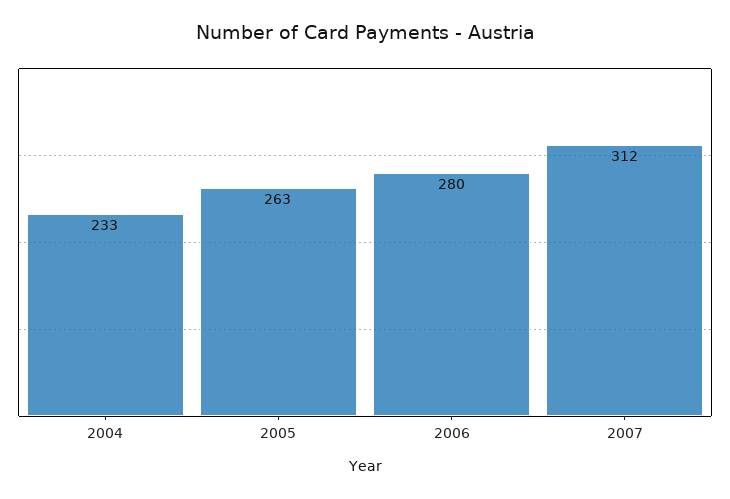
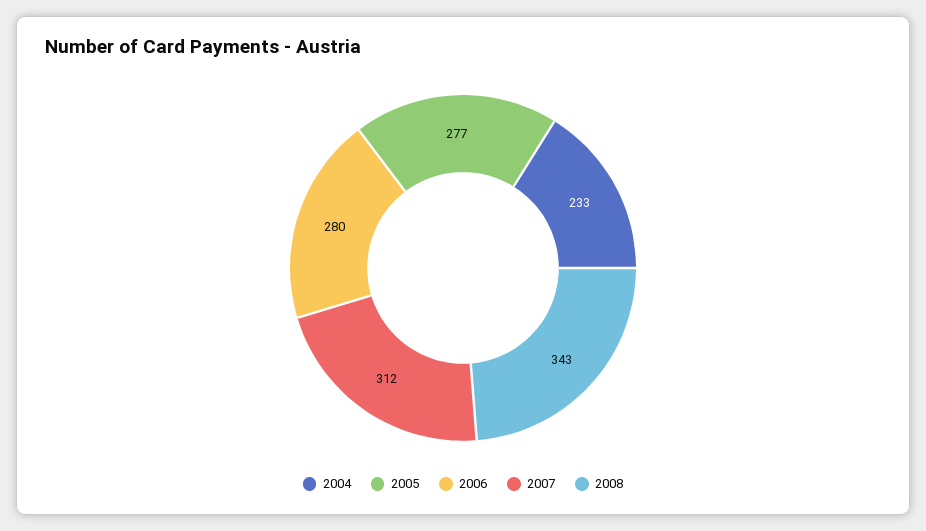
2005: 263 -> 277
2008: none -> 343

